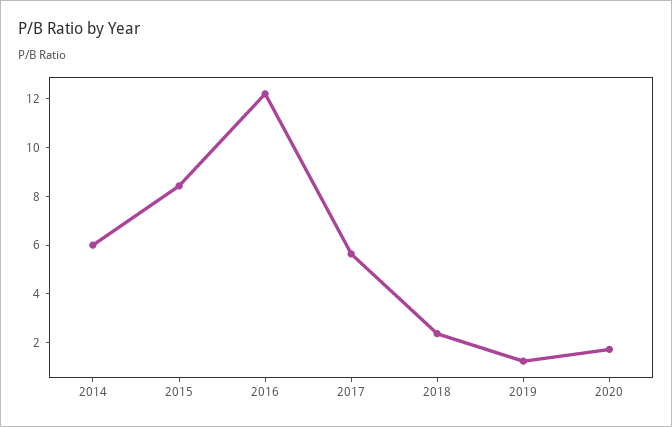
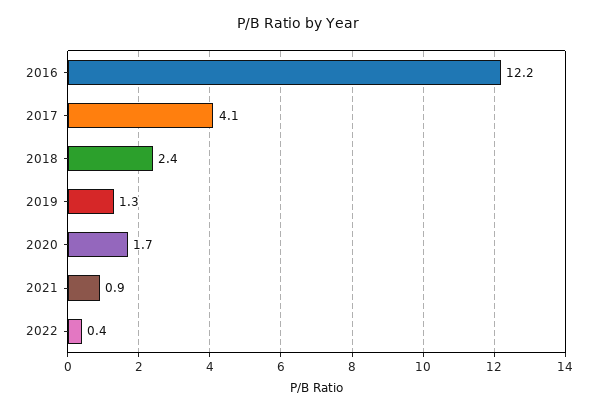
2014: 6 -> none
2015: 8.5 -> none
2017: 5.5 -> 4.1
2021: none -> 0.9
2022: none -> 0.4

